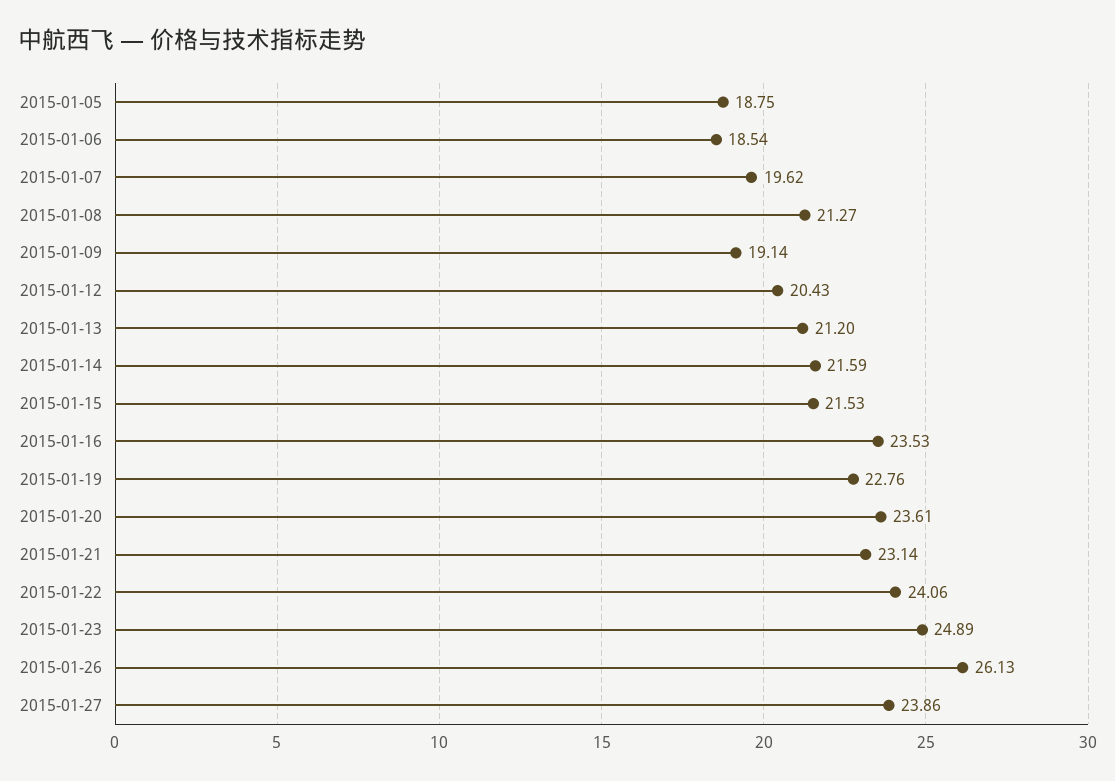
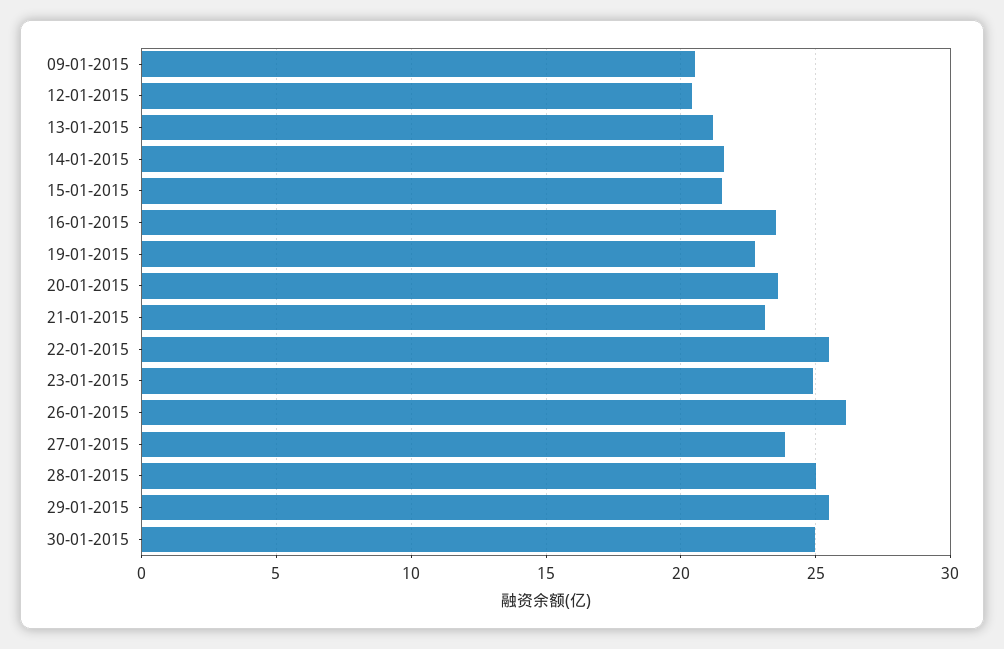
2015-01-05: 18.75 -> none
2015-01-06: 18.54 -> none
2015-01-07: 19.62 -> none
2015-01-08: 21.27 -> none
2015-01-09: 19.14 -> 20.5
2015-01-22: 24.06 -> 25.5
28-01-2015: none -> 25
29-01-2015: none -> 25.5
30-01-2015: none -> 25

